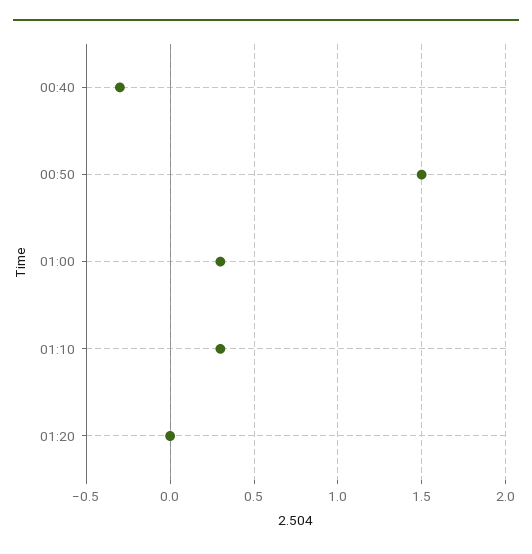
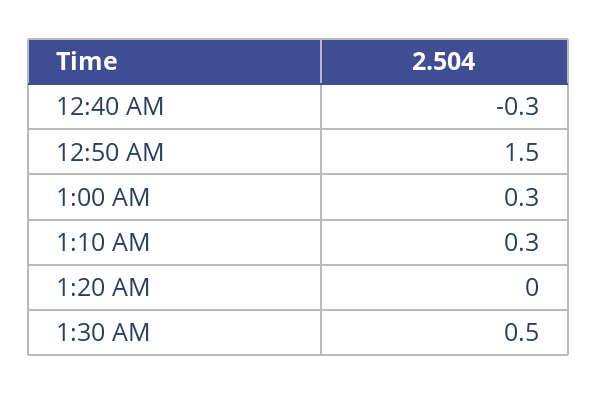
1:30 AM: none -> 0.5

